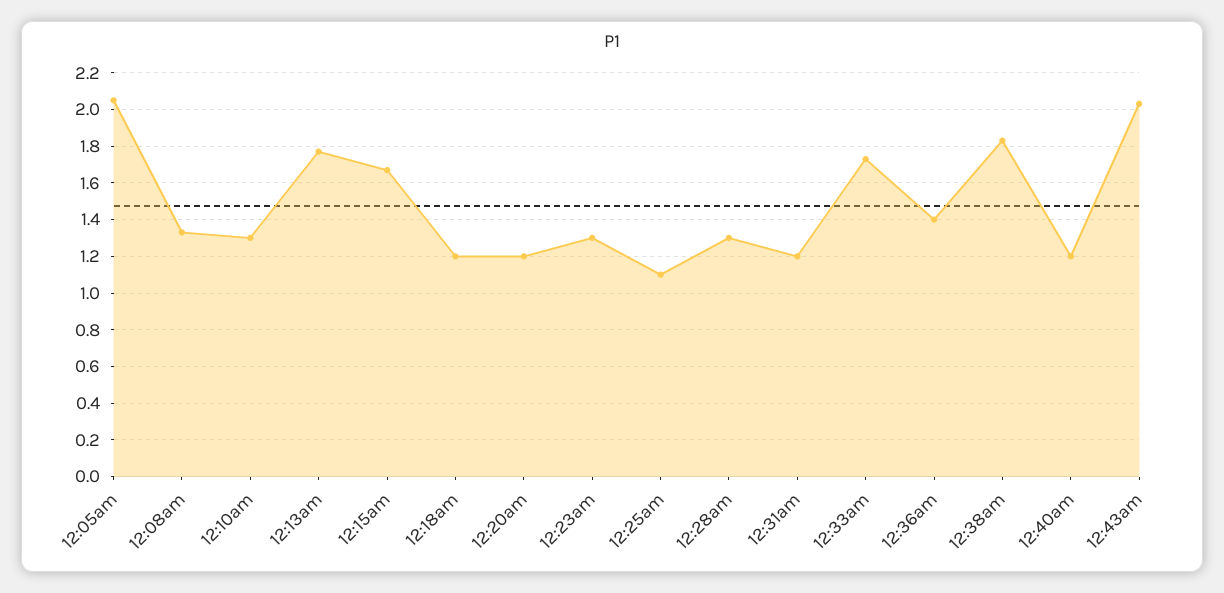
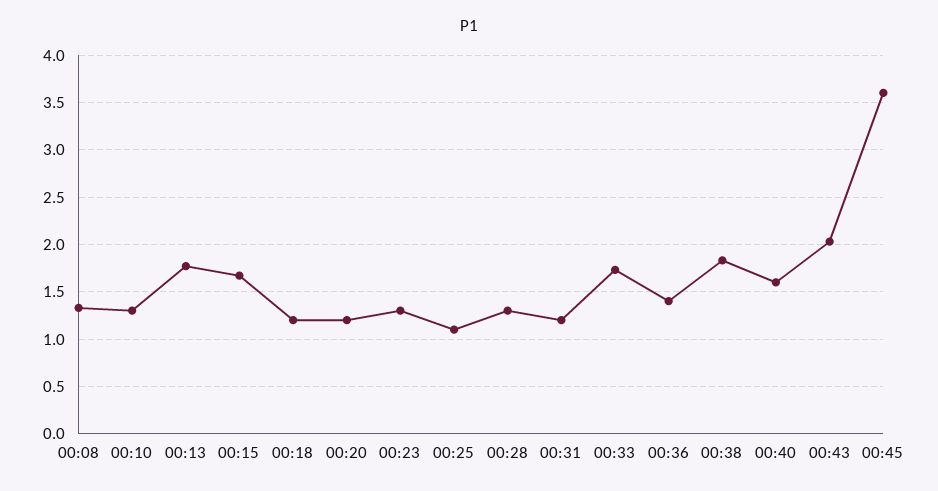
12:05am: 2.05 -> none
12:40am: 1.2 -> 1.6
00:45: none -> 3.6

